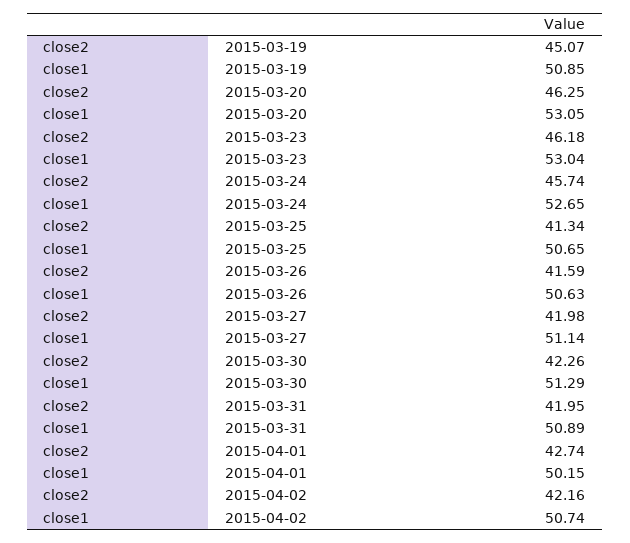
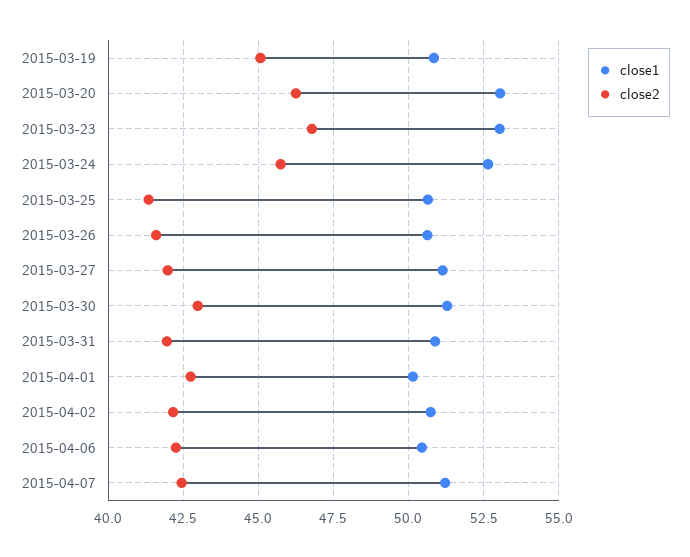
close2, 2015-03-23: 46.18 -> 46.75
close2, 2015-03-30: 42.26 -> 43
close1, 2015-04-06: none -> 50.5
close2, 2015-04-06: none -> 42.25
close1, 2015-04-07: none -> 51.25
close2, 2015-04-07: none -> 42.5

